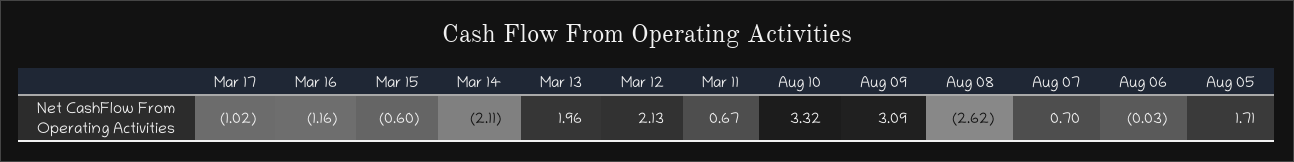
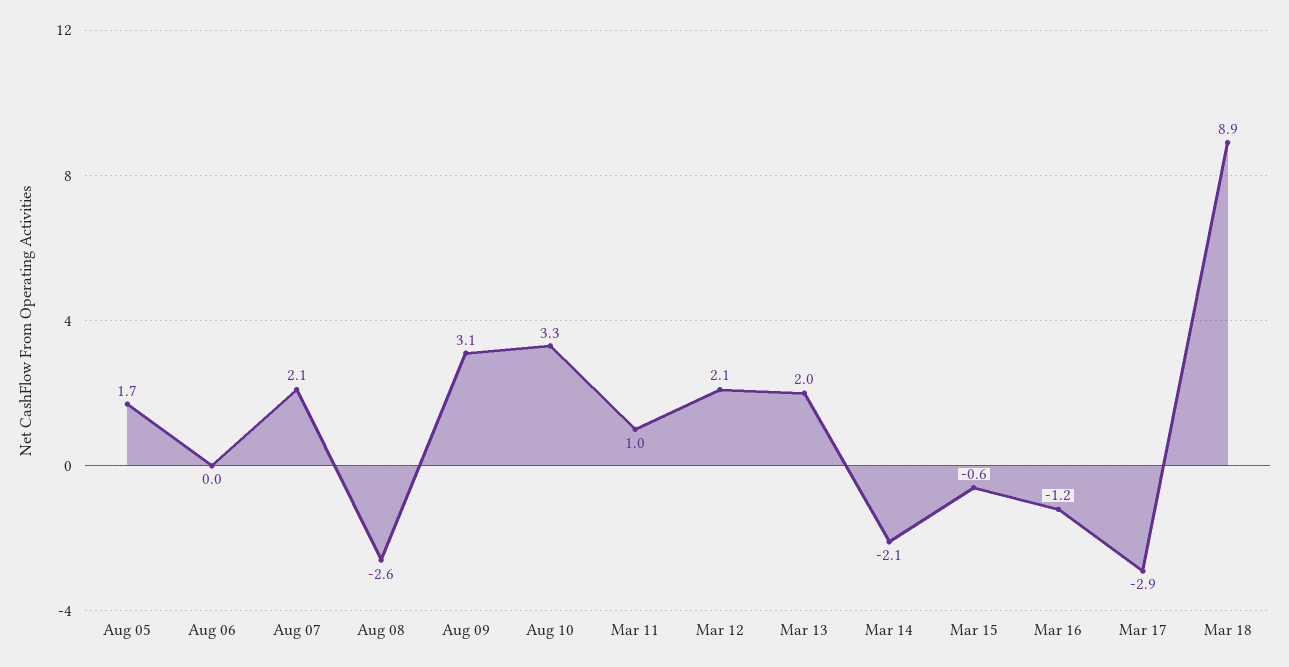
Mar 17: -1.02 -> -2.9
Mar 11: 0.67 -> 1
Aug 07: 0.7 -> 2.1
Mar 18: none -> 8.9

